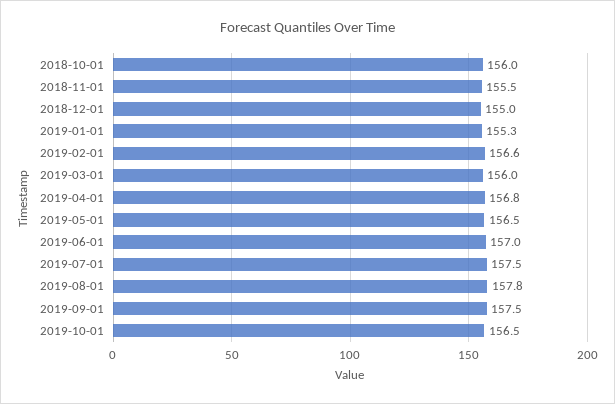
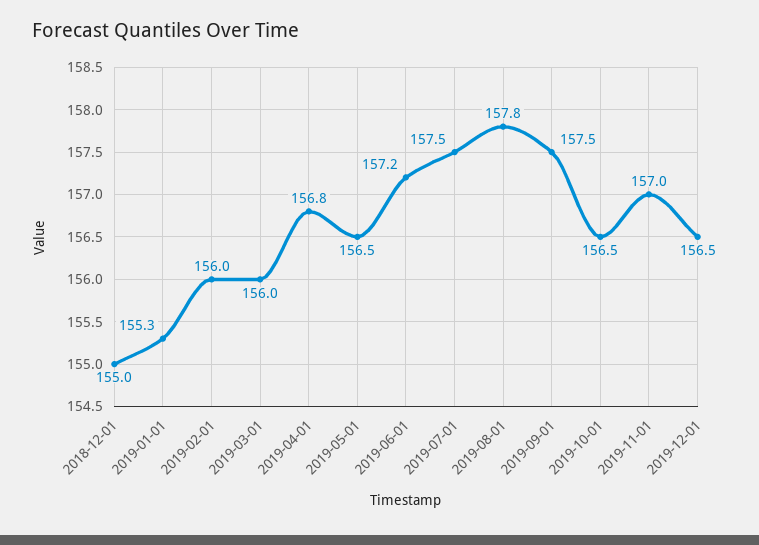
2018-10-01: 156 -> none
2018-11-01: 155.5 -> none
2019-02-01: 156.6 -> 156
2019-06-01: 157 -> 157.2
2019-11-01: none -> 157
2019-12-01: none -> 156.5

